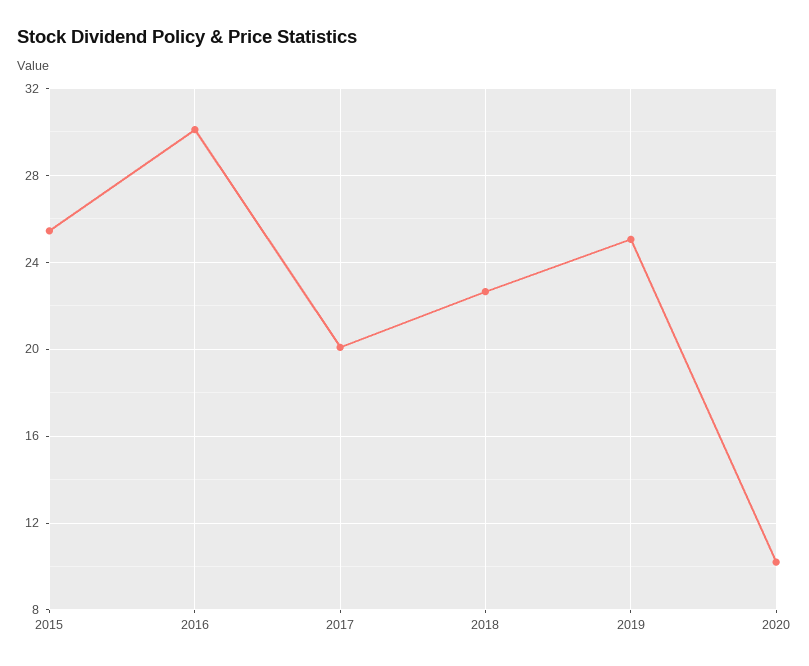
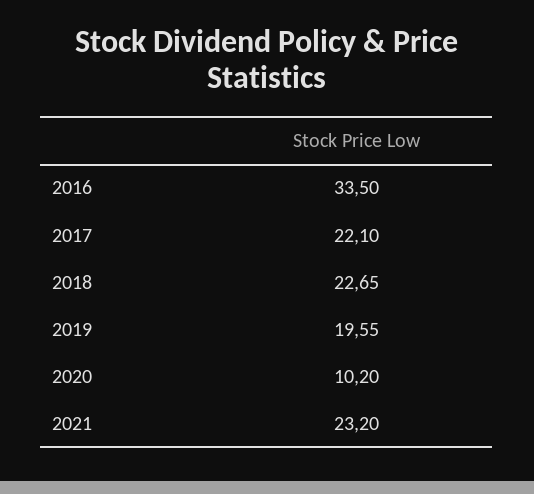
2015: 25.5 -> none
2016: 30 -> 33.5
2017: 20 -> 22.1
2019: 25 -> 19.55
2021: none -> 23.2

